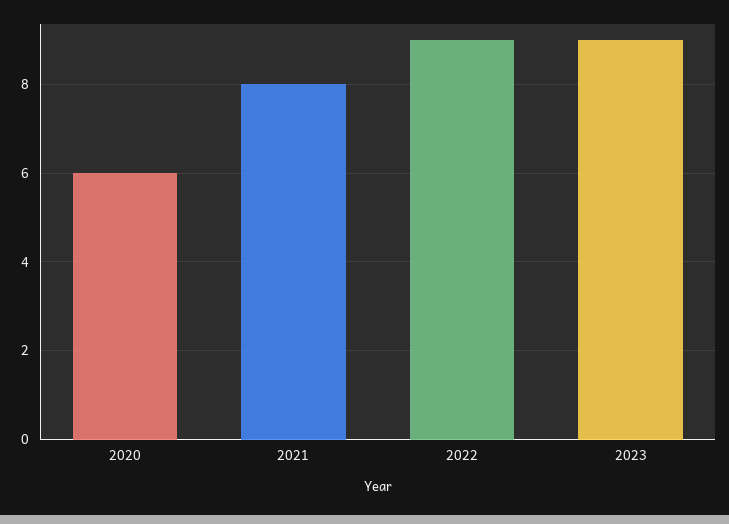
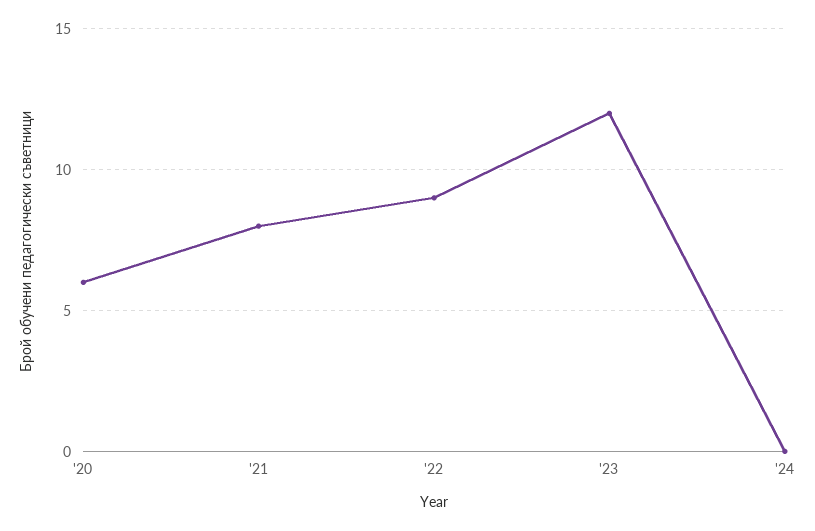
2023: 9 -> 12
'24: none -> 0

